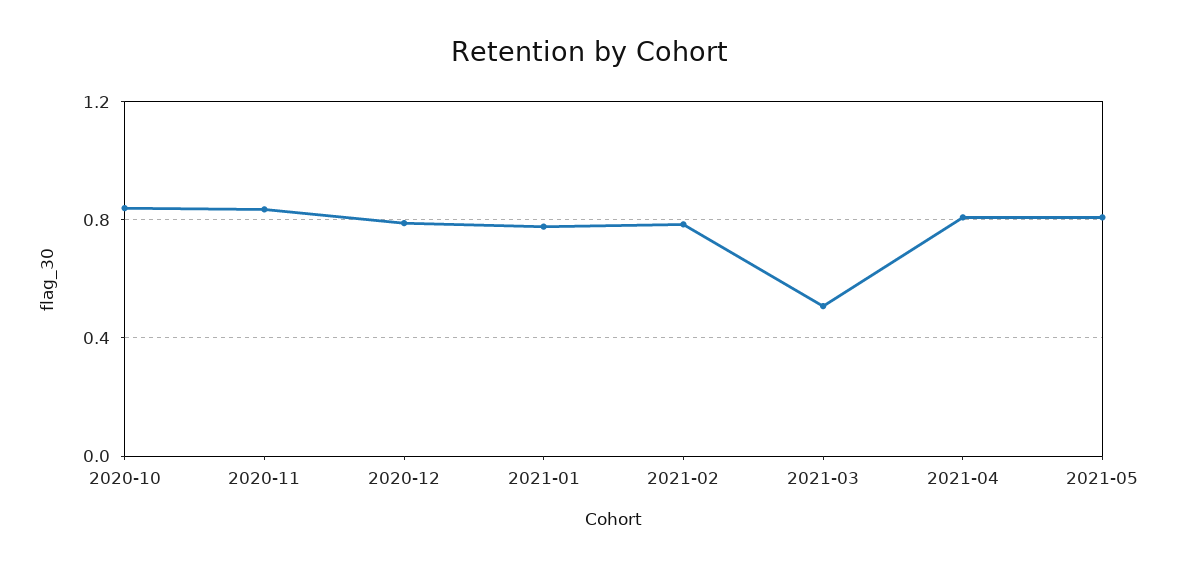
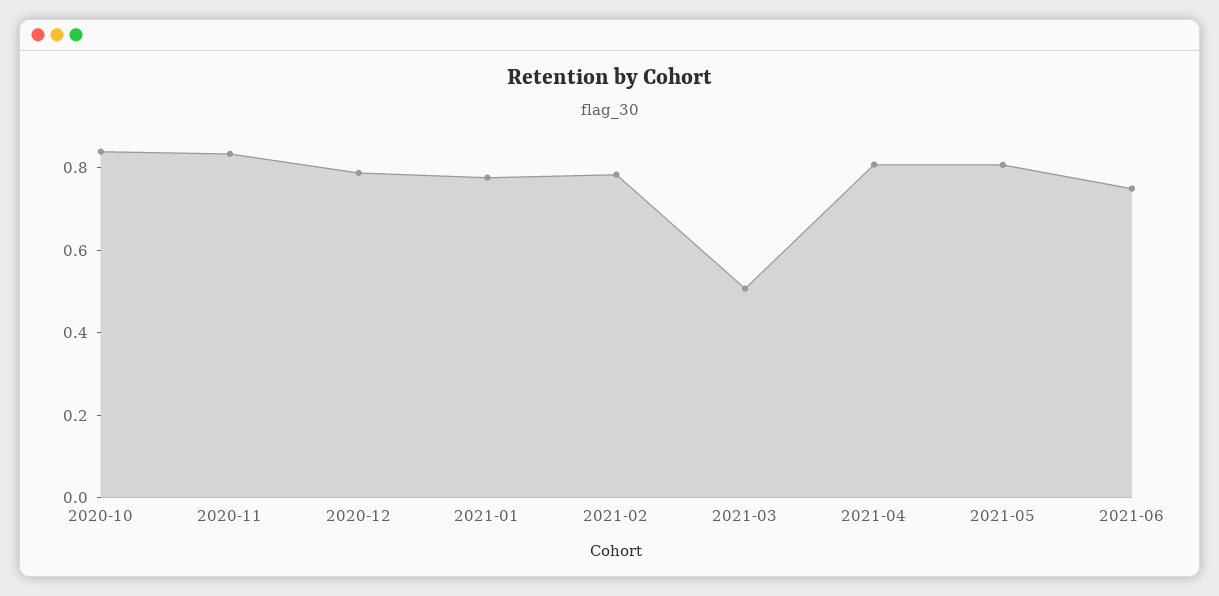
2021-06: none -> 0.75

